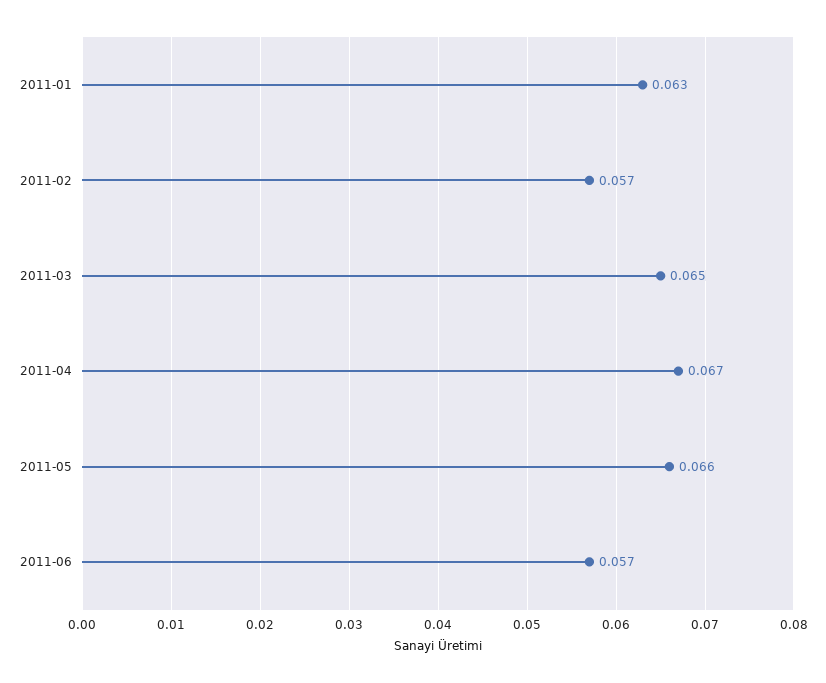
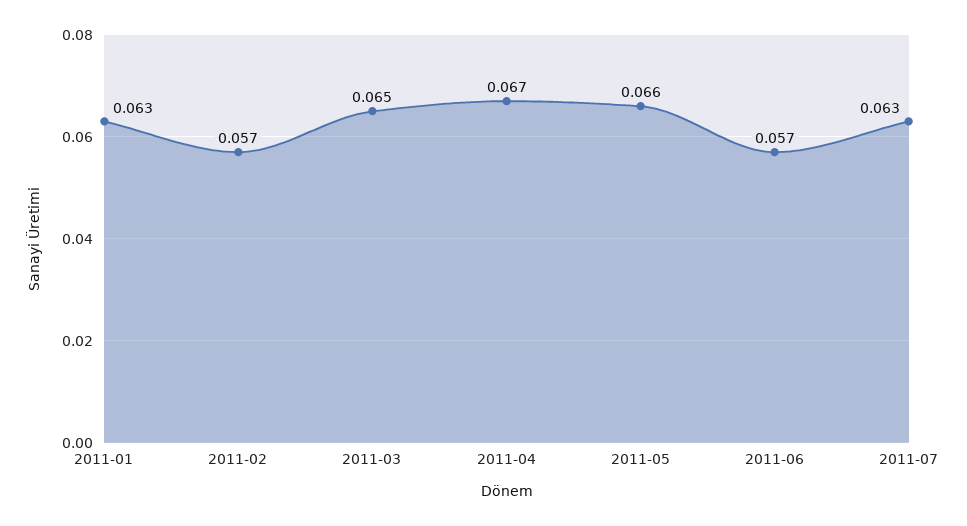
2011-07: none -> 0.063

